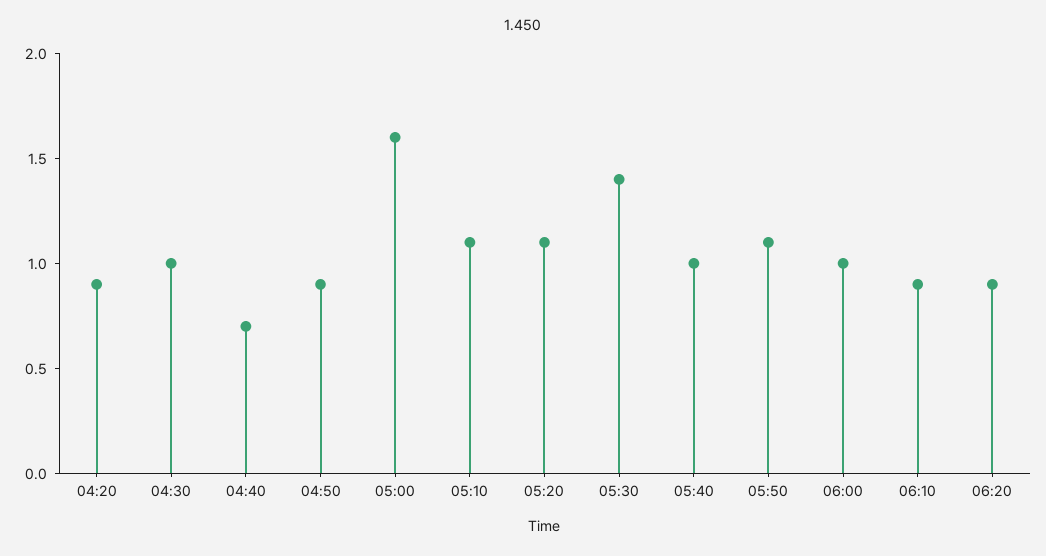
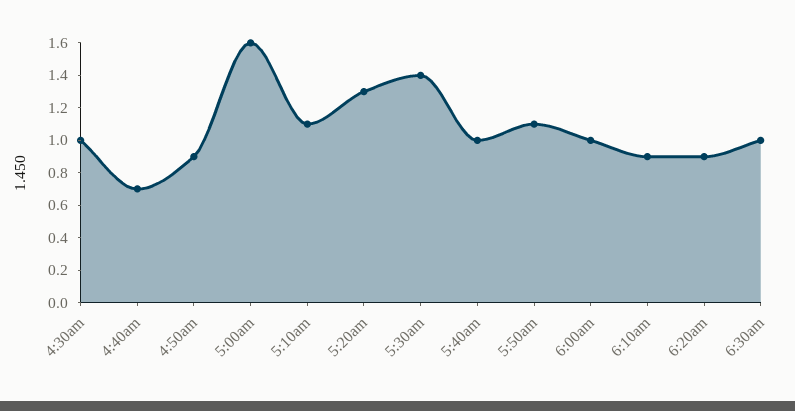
04:20: 0.9 -> none
05:20: 1.1 -> 1.3
6:30am: none -> 1

